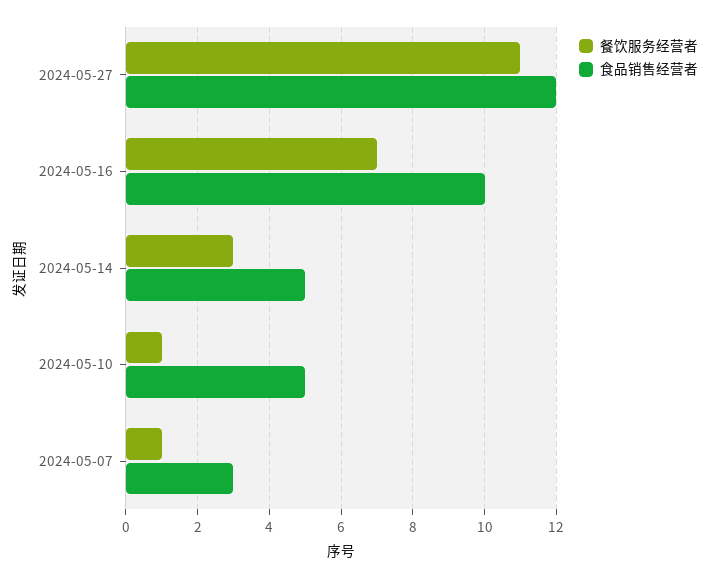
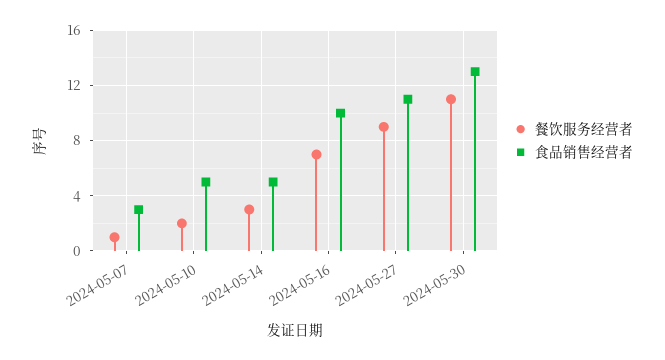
餐饮服务经营者, 2024-05-27: 11 -> 9
食品销售经营者, 2024-05-27: 12 -> 11
餐饮服务经营者, 2024-05-10: 1 -> 2
餐饮服务经营者, 2024-05-30: none -> 11
食品销售经营者, 2024-05-30: none -> 13

